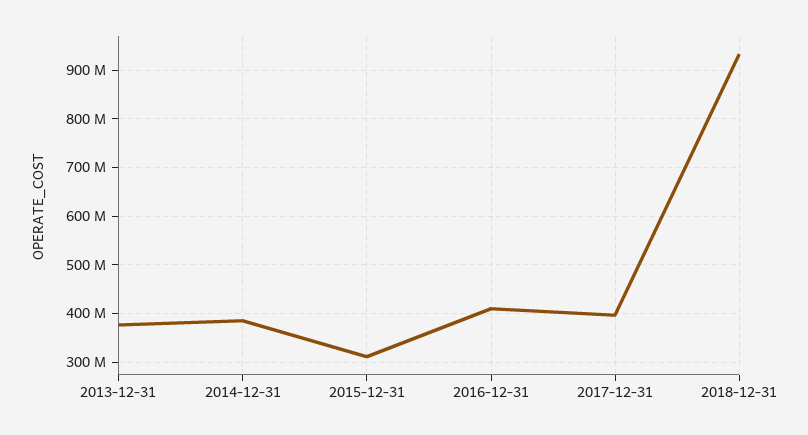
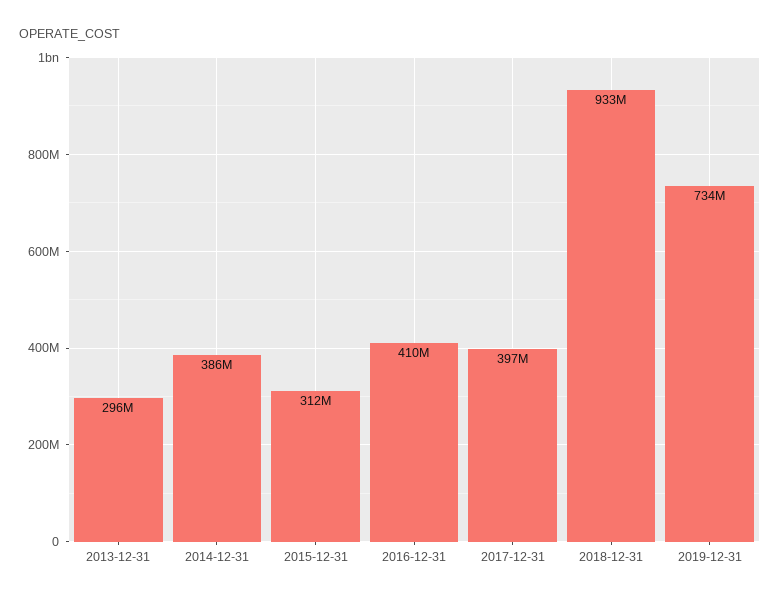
2013-12-31: 380000000 -> 296000000
2019-12-31: none -> 734000000

